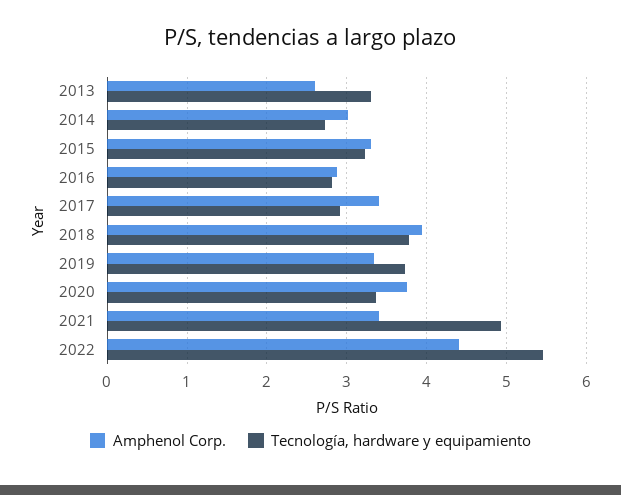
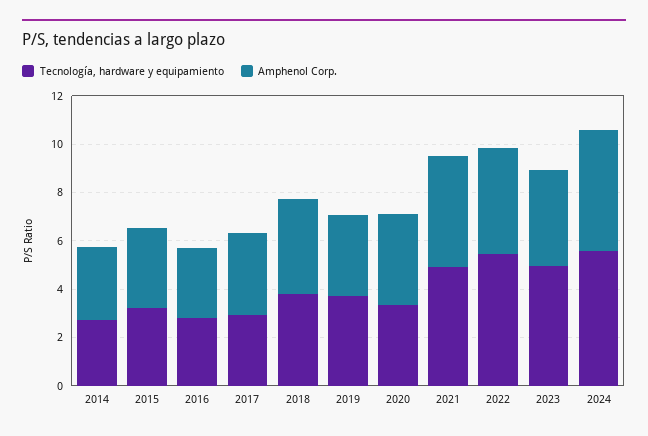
Amphenol Corp., 2013: 2.6 -> none
Tecnología, hardware y equipamiento, 2013: 3.3 -> none
Amphenol Corp., 2021: 3.4 -> 4.5
Tecnología, hardware y equipamiento, 2023: none -> 5
Amphenol Corp., 2023: none -> 4
Tecnología, hardware y equipamiento, 2024: none -> 5.5
Amphenol Corp., 2024: none -> 5

